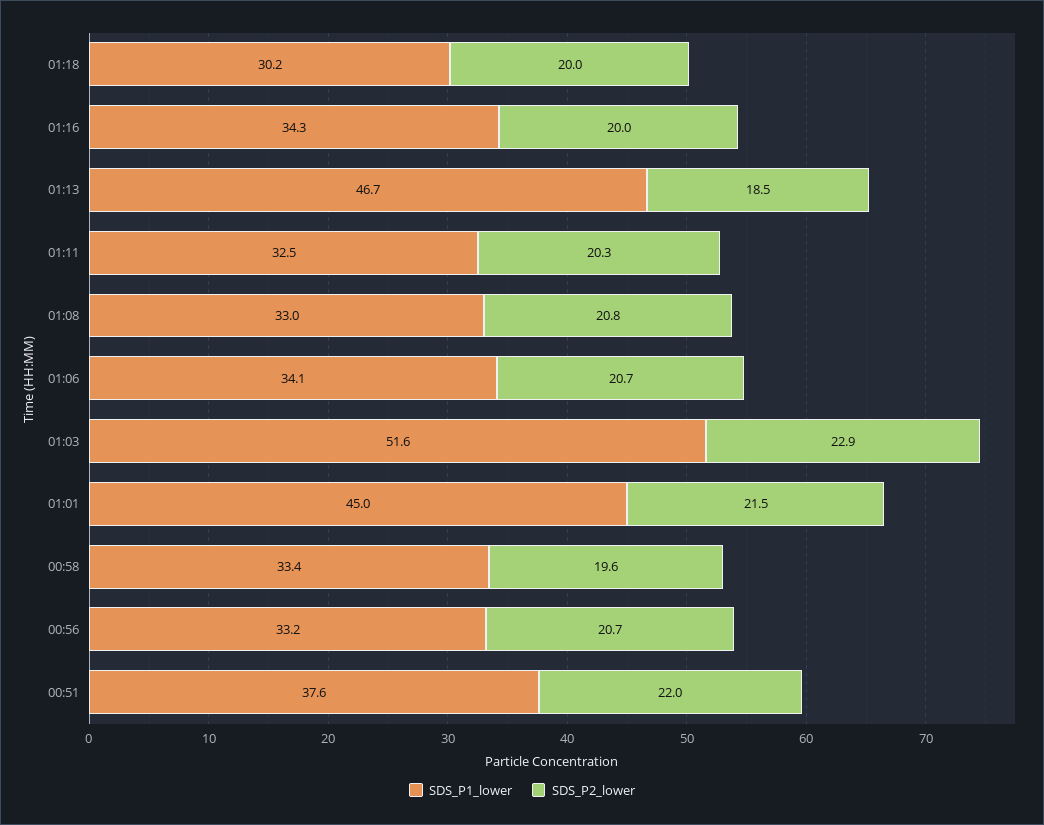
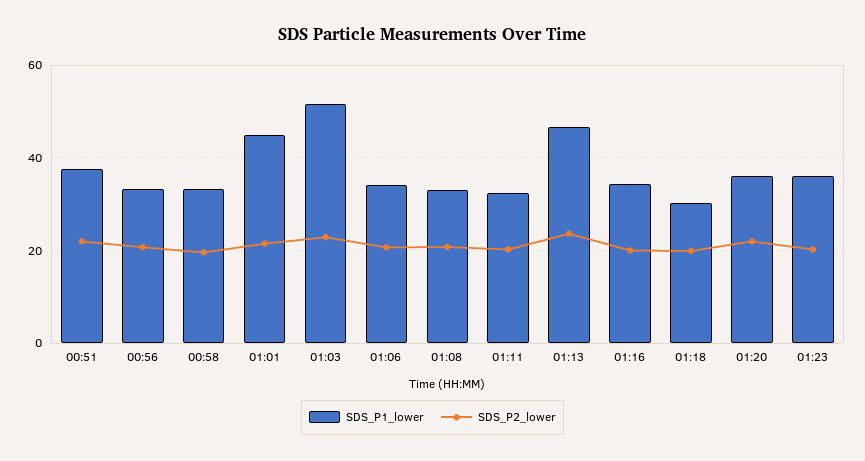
SDS_P2_lower, 01:13: 18.5 -> 24
SDS_P1_lower, 01:20: none -> 36
SDS_P2_lower, 01:20: none -> 22
SDS_P1_lower, 01:23: none -> 36
SDS_P2_lower, 01:23: none -> 20

